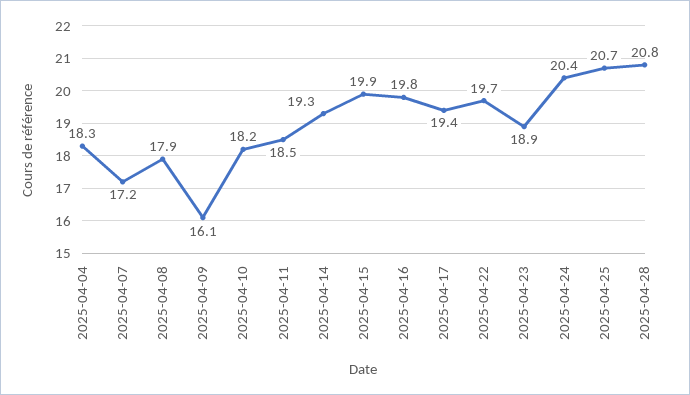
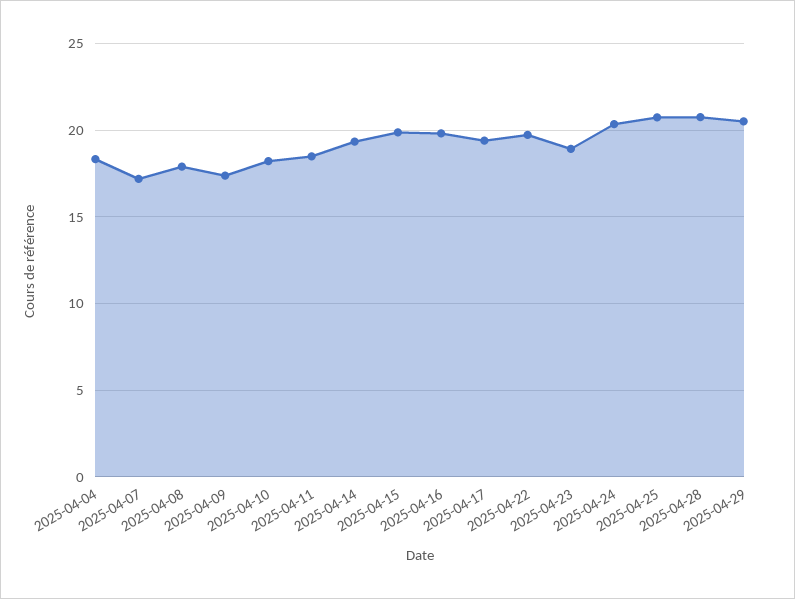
2025-04-09: 16.1 -> 17.5
2025-04-29: none -> 20.5

